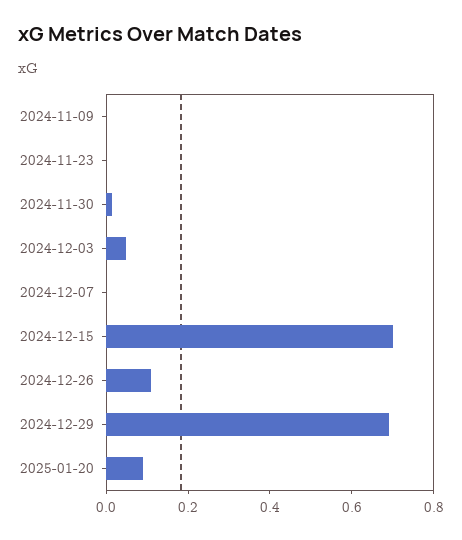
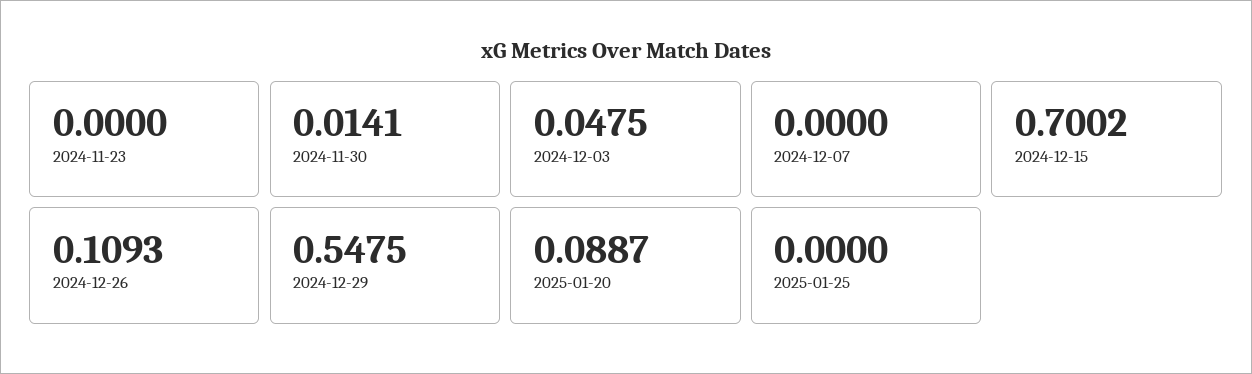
2024-11-09: 0 -> none
2024-12-29: 0.7 -> 0.5475
2025-01-25: none -> 0

